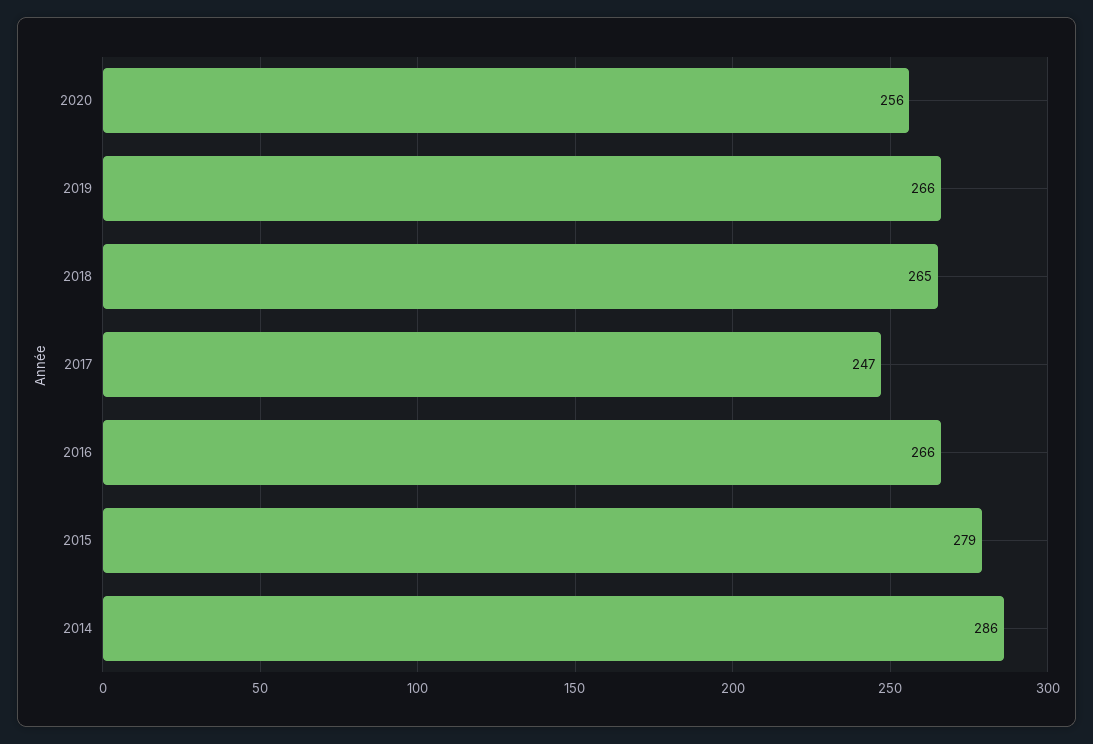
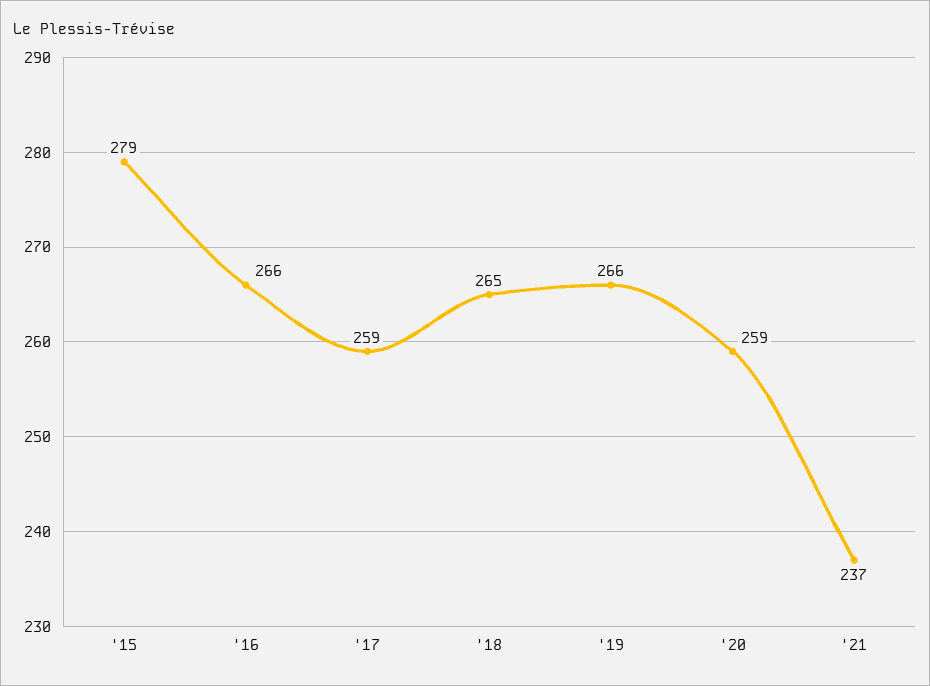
2020: 256 -> 259
2017: 247 -> 259
2014: 286 -> none
'21: none -> 237

